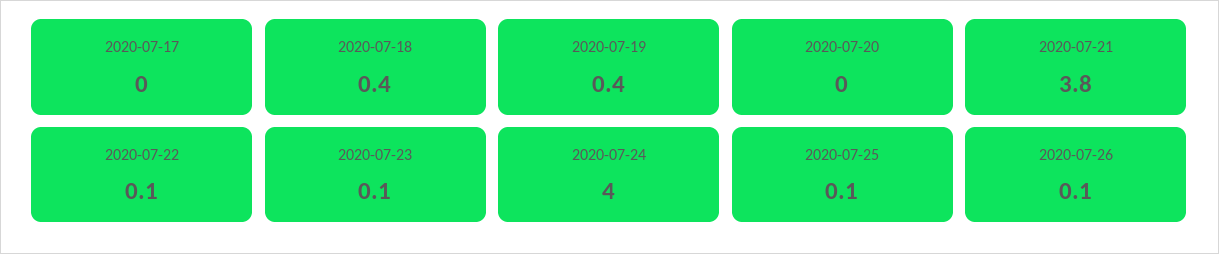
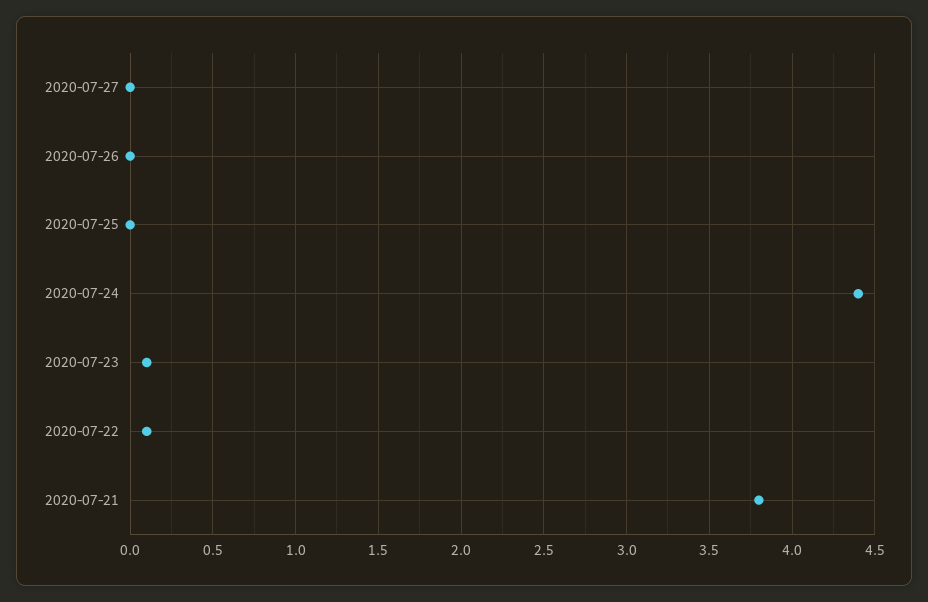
2020-07-17: 0 -> none
2020-07-18: 0.4 -> none
2020-07-19: 0.4 -> none
2020-07-20: 0 -> none
2020-07-24: 4 -> 4.4
2020-07-25: 0.1 -> 0
2020-07-26: 0.1 -> 0
2020-07-27: none -> 0

